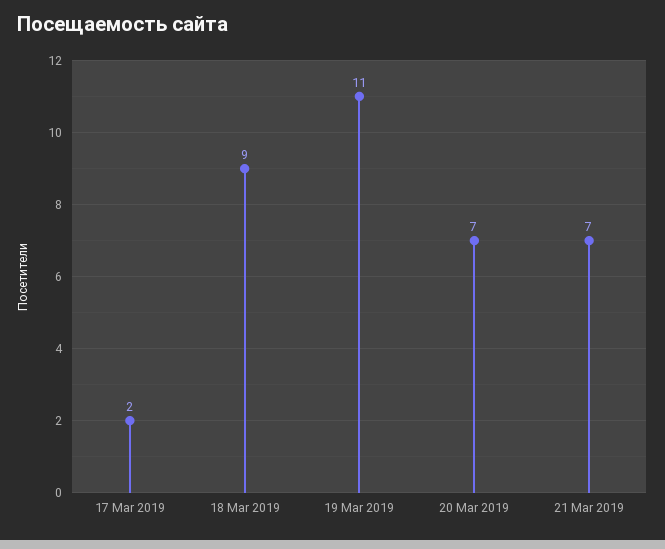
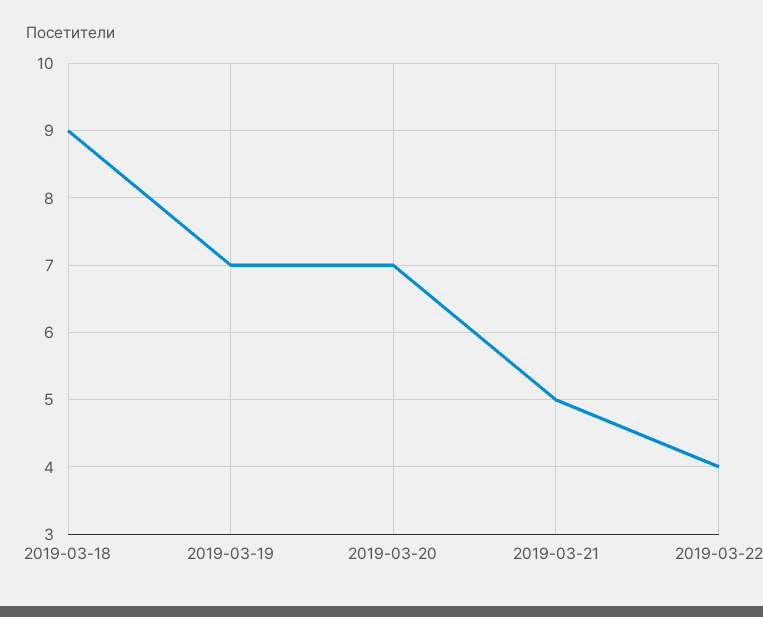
17 Mar 2019: 2 -> none
19 Mar 2019: 11 -> 7
21 Mar 2019: 7 -> 5
2019-03-22: none -> 4

